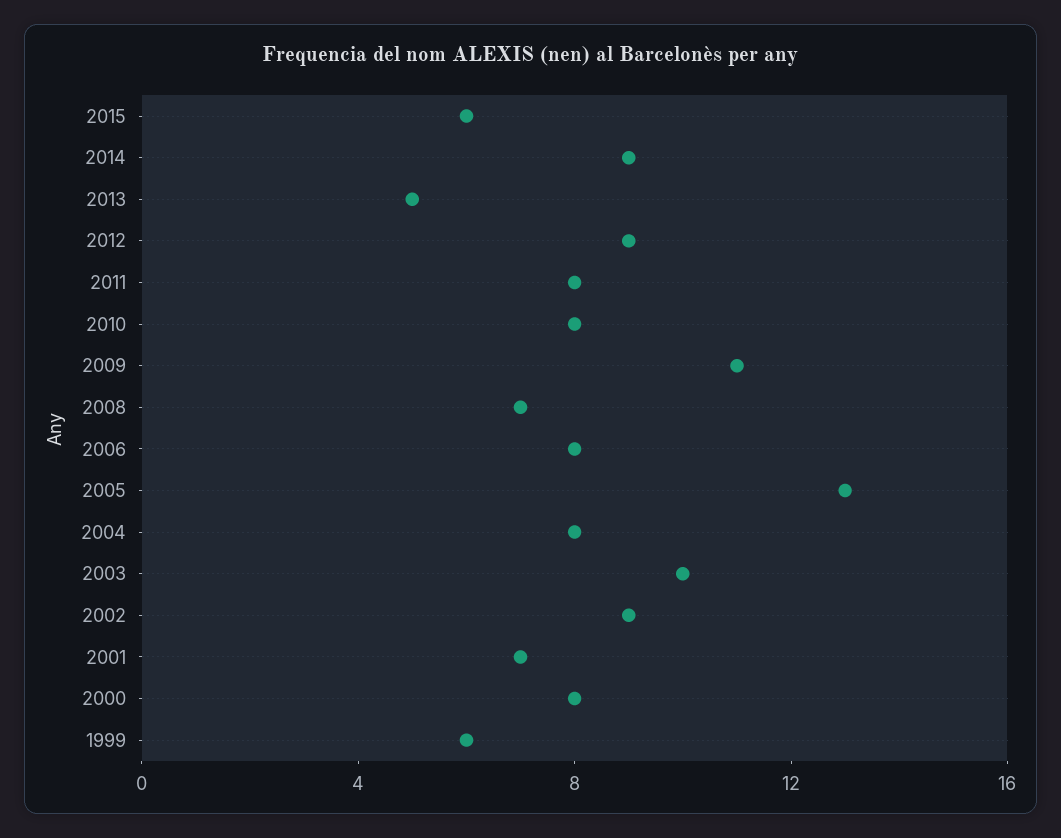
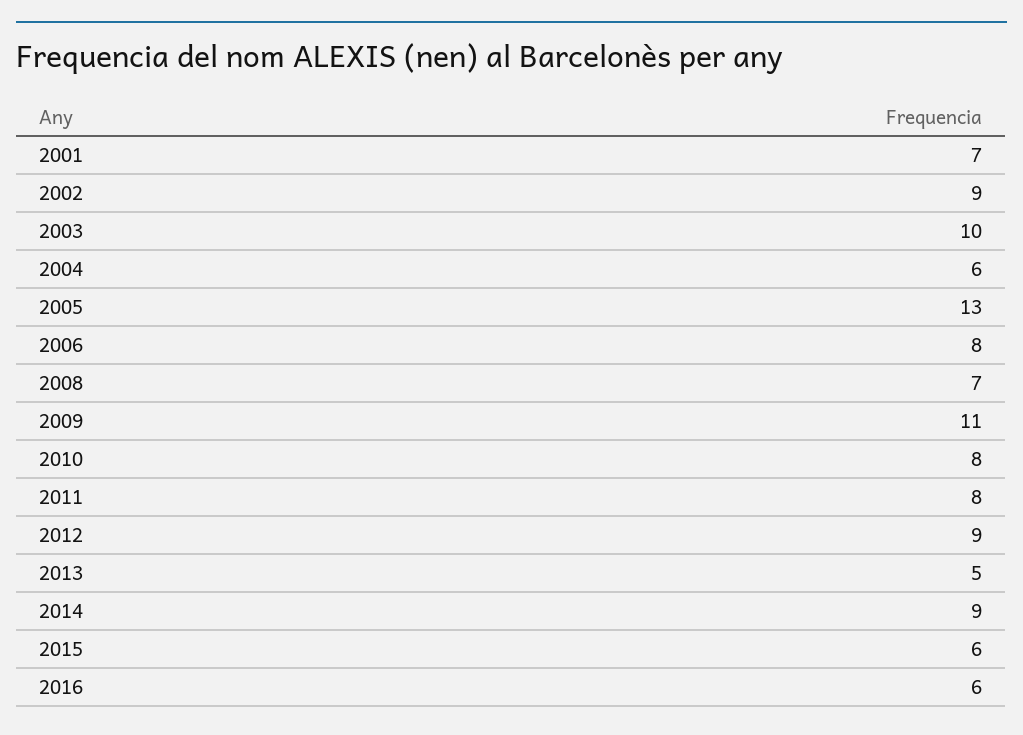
2004: 8 -> 6
2000: 8 -> none
1999: 6 -> none
2016: none -> 6

